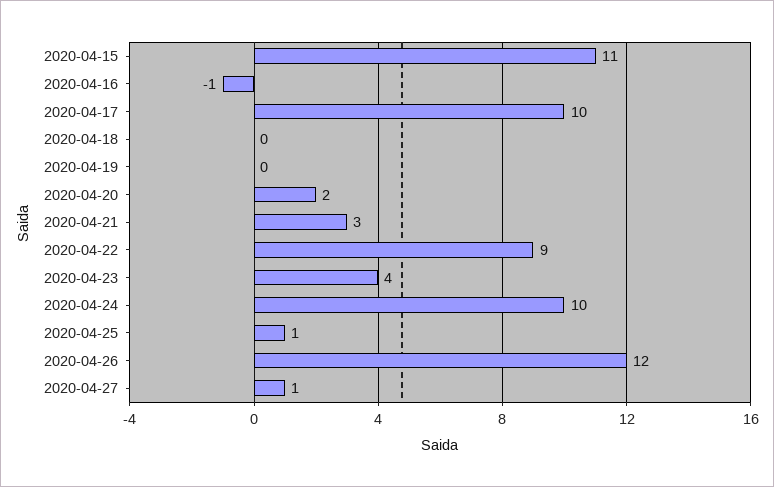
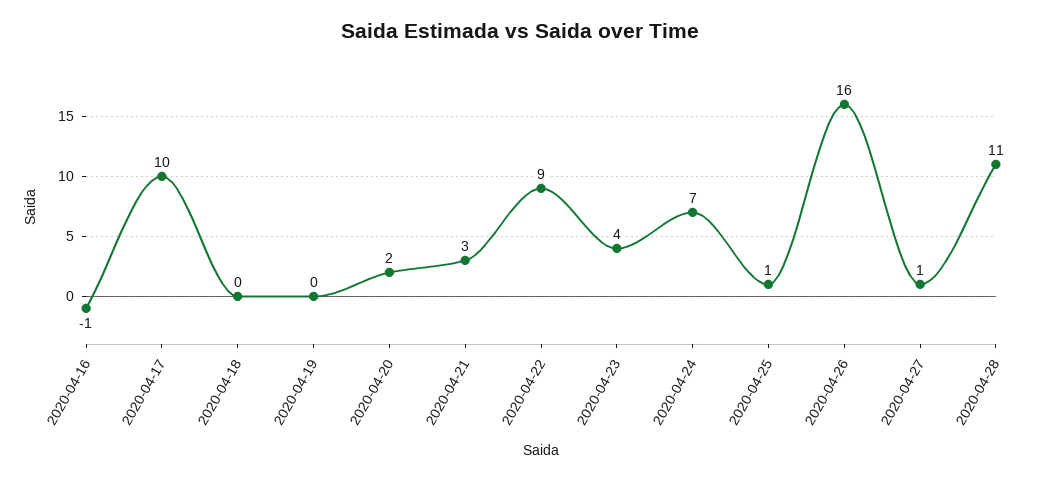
2020-04-15: 11 -> none
2020-04-24: 10 -> 7
2020-04-26: 12 -> 16
2020-04-28: none -> 11

